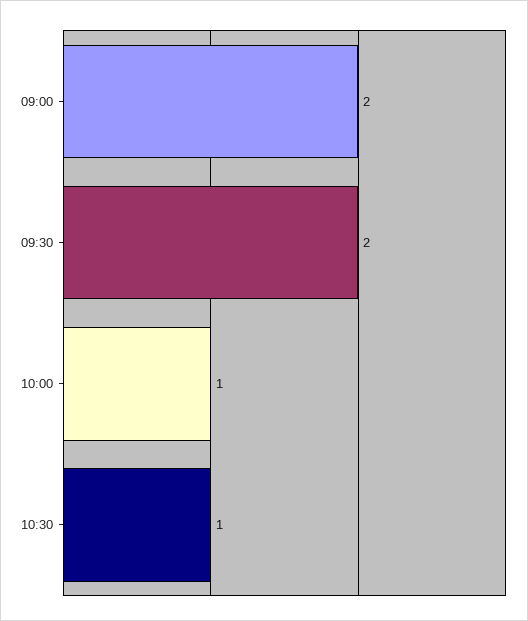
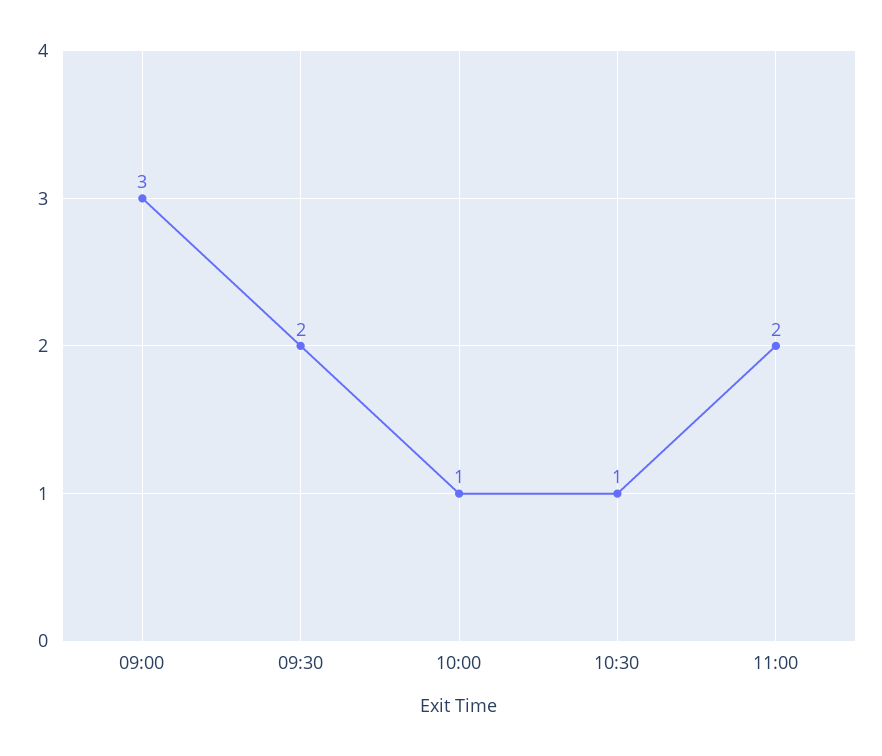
09:00: 2 -> 3
11:00: none -> 2

